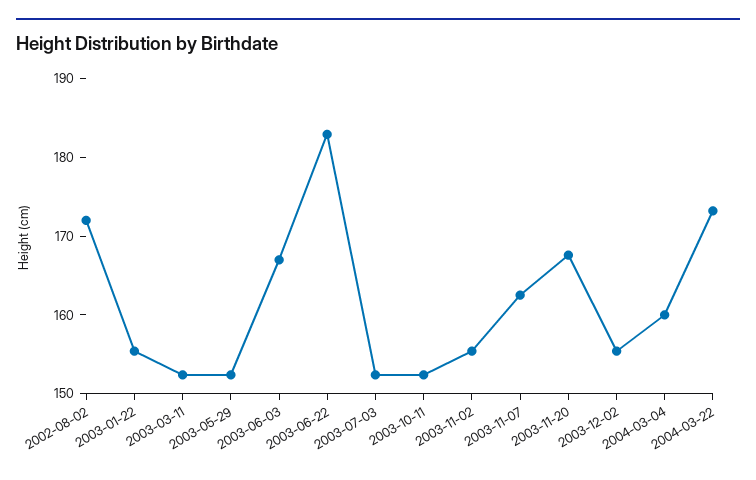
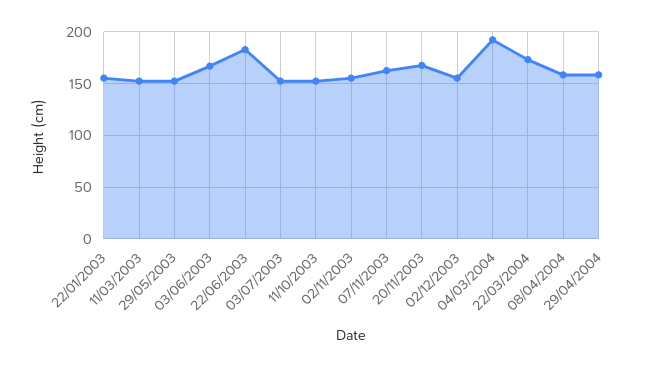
2002-08-02: 172 -> none
2004-03-04: 160 -> 190
08/04/2004: none -> 160
29/04/2004: none -> 160

